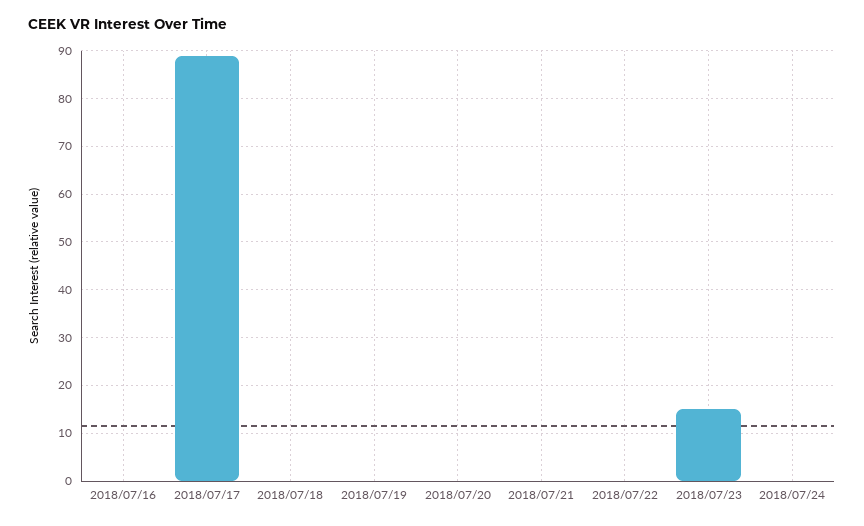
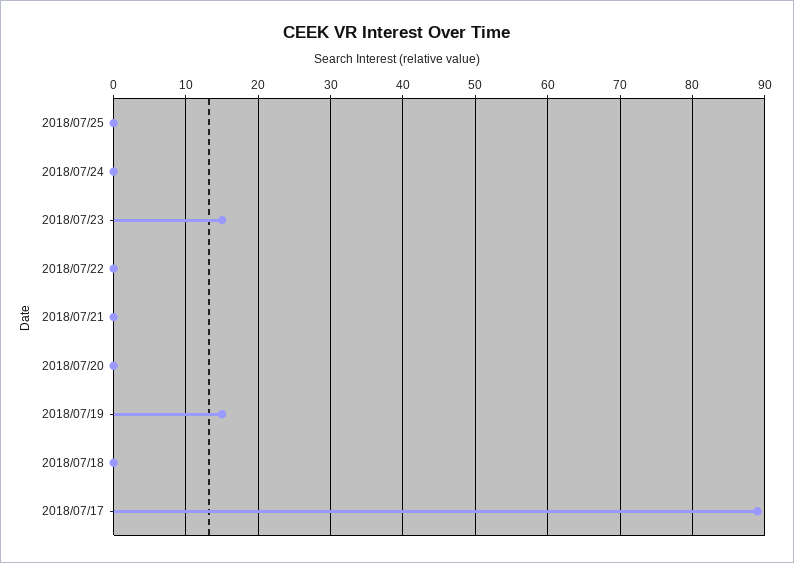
2018/07/16: 0 -> none
2018/07/19: 0 -> 15
2018/07/25: none -> 0

